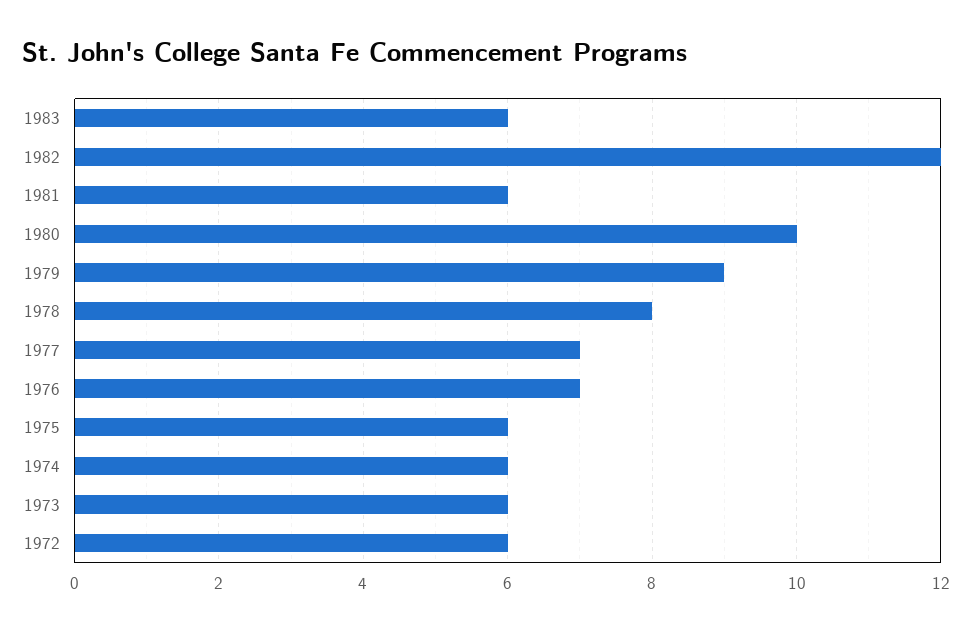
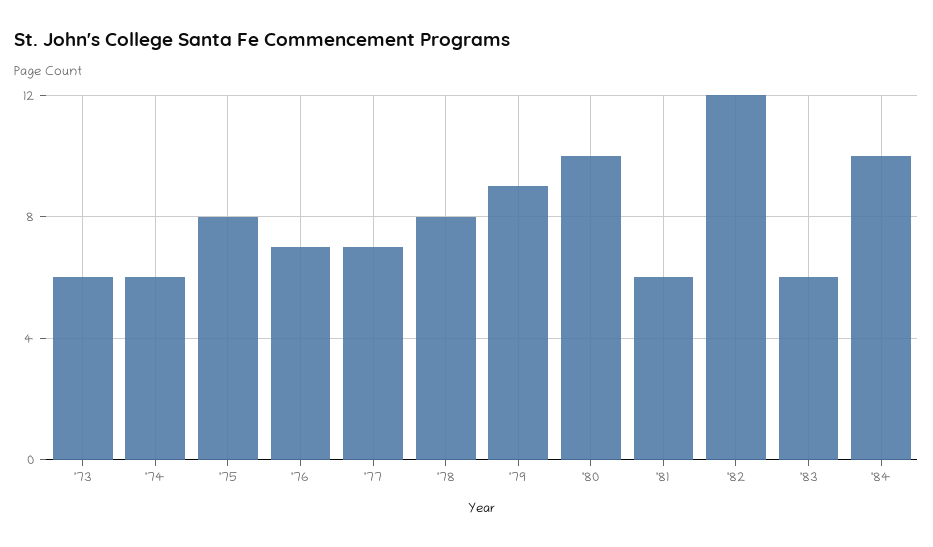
1975: 6 -> 8
1972: 6 -> none
'84: none -> 10

